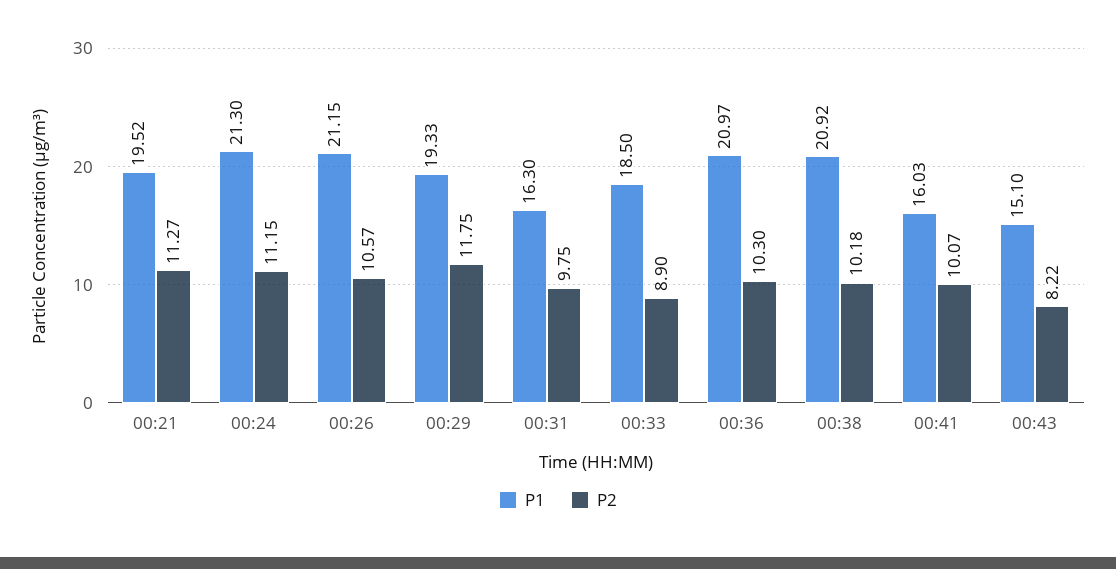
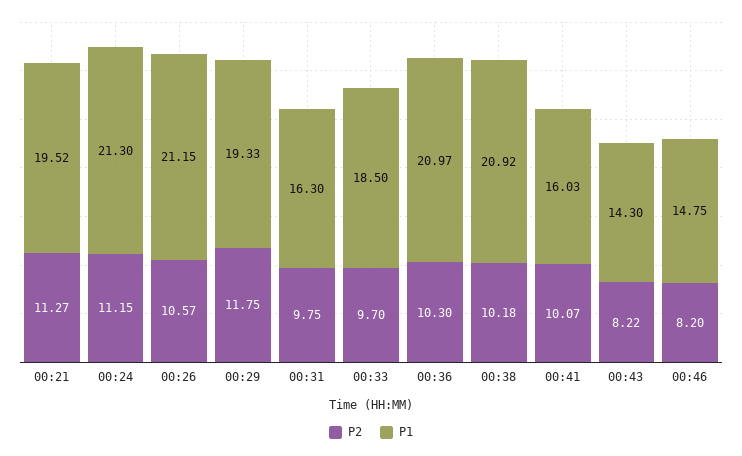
P2, 00:33: 8.9 -> 9.7
P1, 00:43: 15.1 -> 14.3
P2, 00:46: none -> 8.2
P1, 00:46: none -> 14.75

